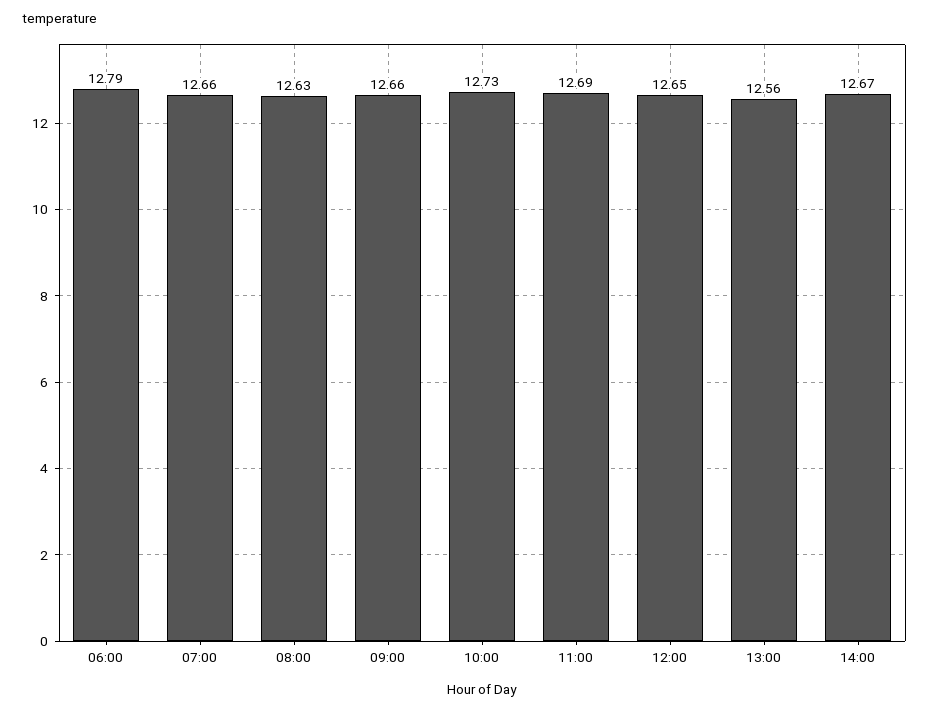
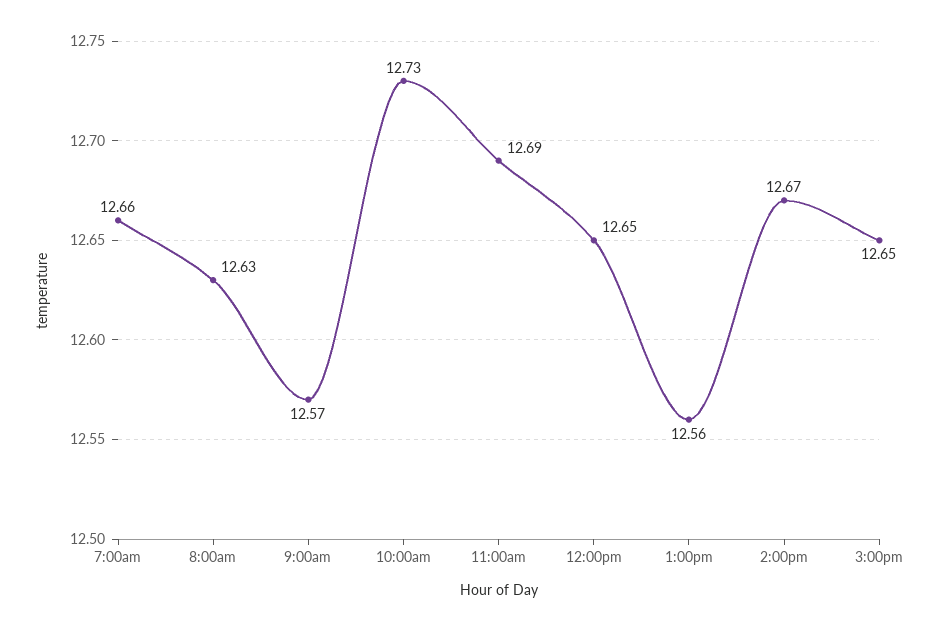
06:00: 12.79 -> none
09:00: 12.66 -> 12.57
3:00pm: none -> 12.65

